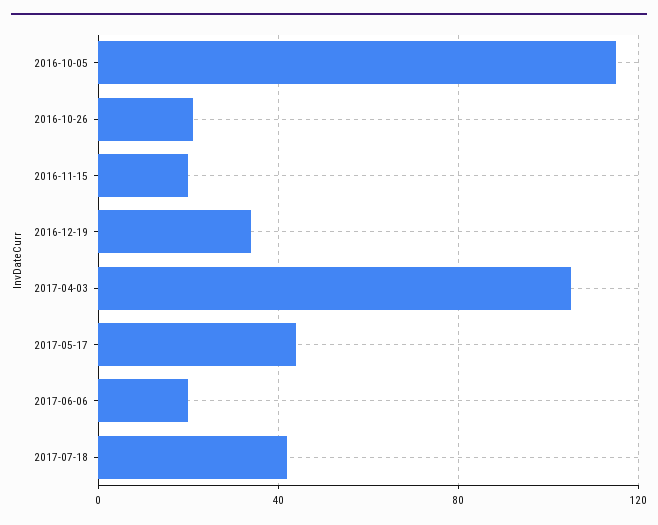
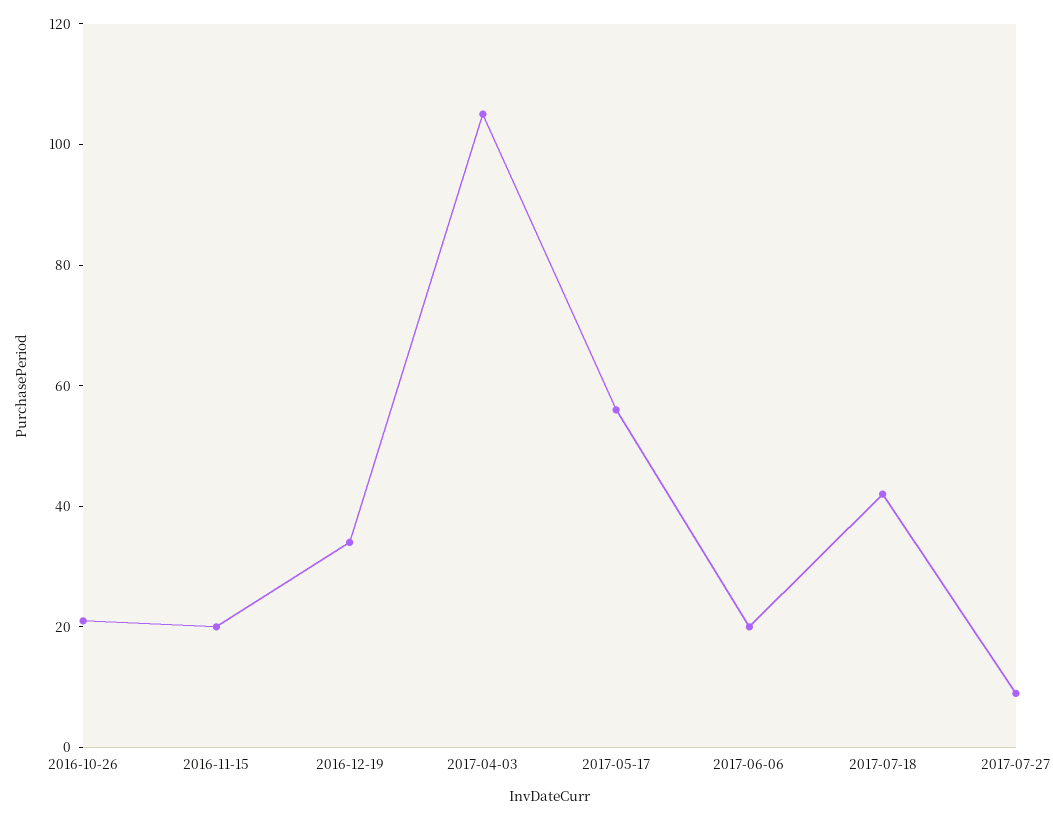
2016-10-05: 115 -> none
2017-05-17: 45 -> 55
2017-07-27: none -> 10

